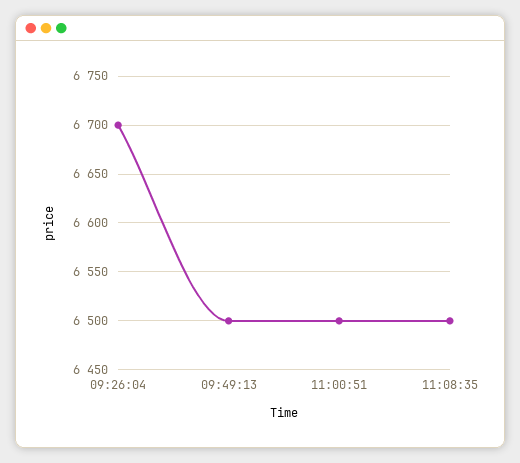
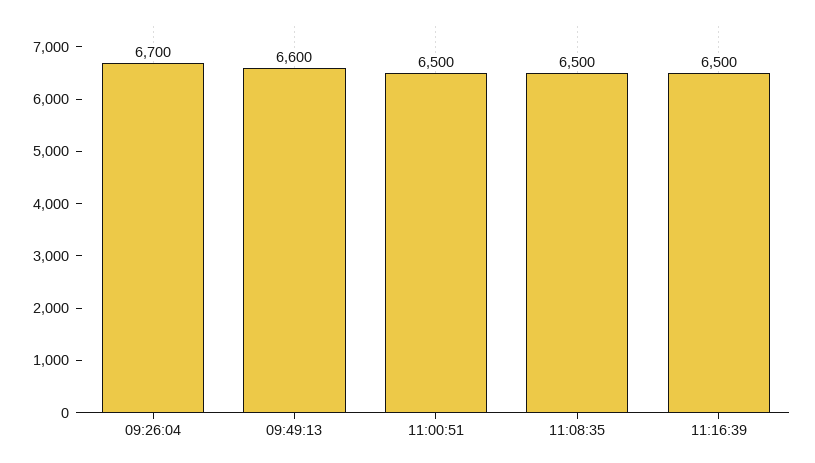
09:49:13: 6500 -> 6600
11:16:39: none -> 6500

